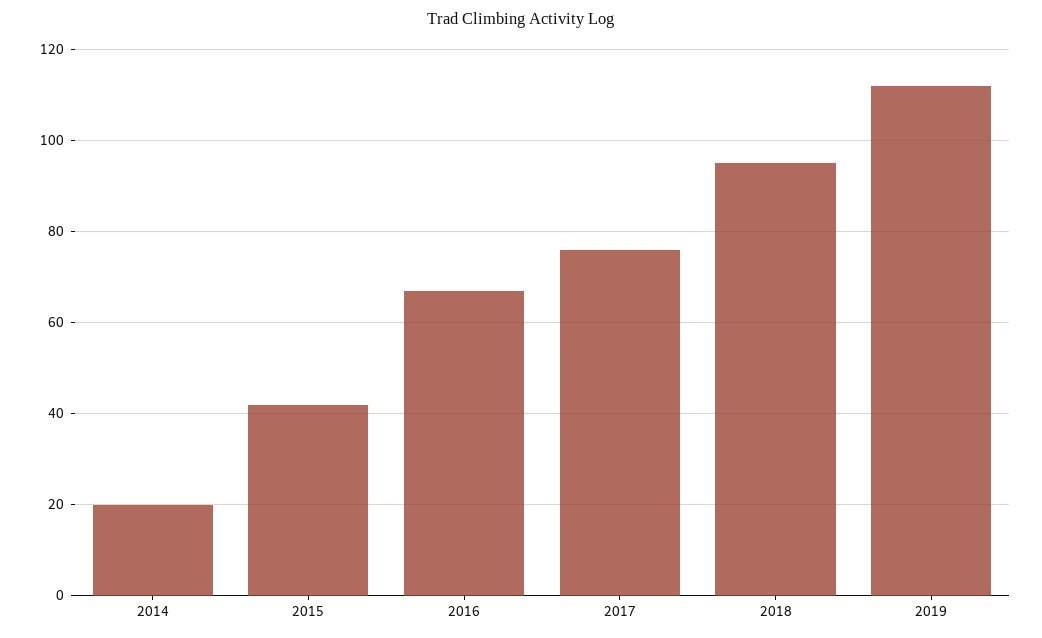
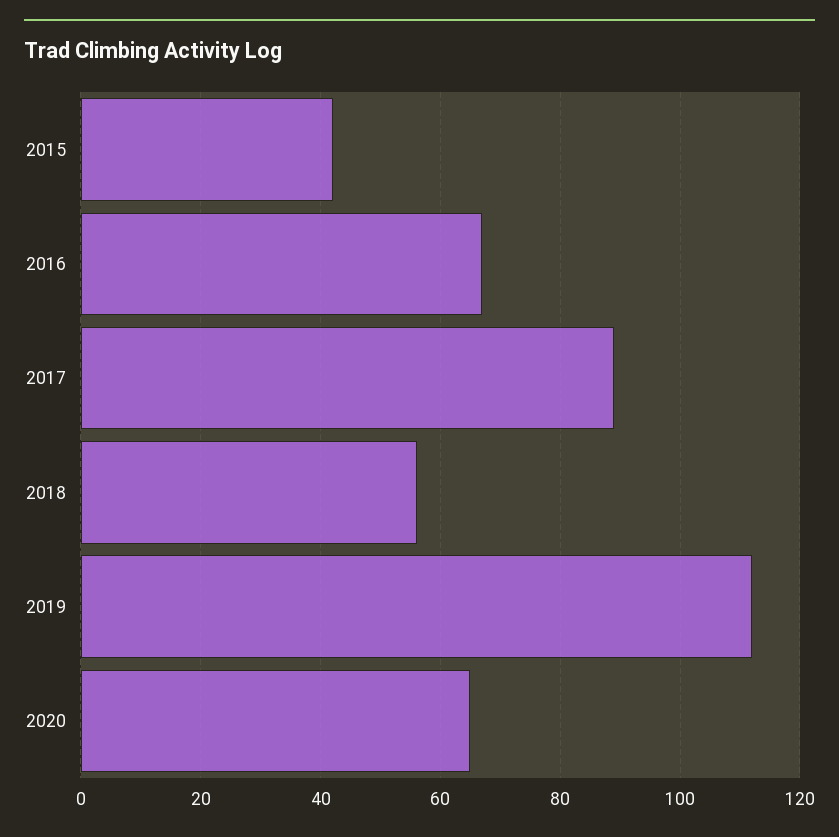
2014: 20 -> none
2017: 75 -> 90
2018: 95 -> 55
2020: none -> 65

